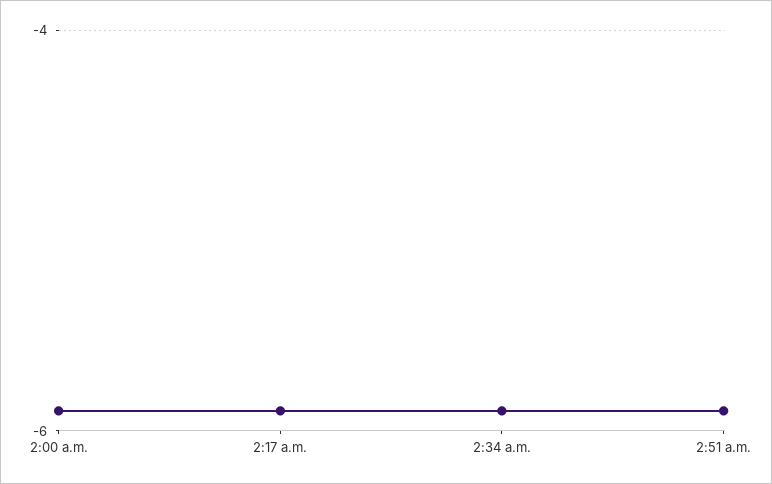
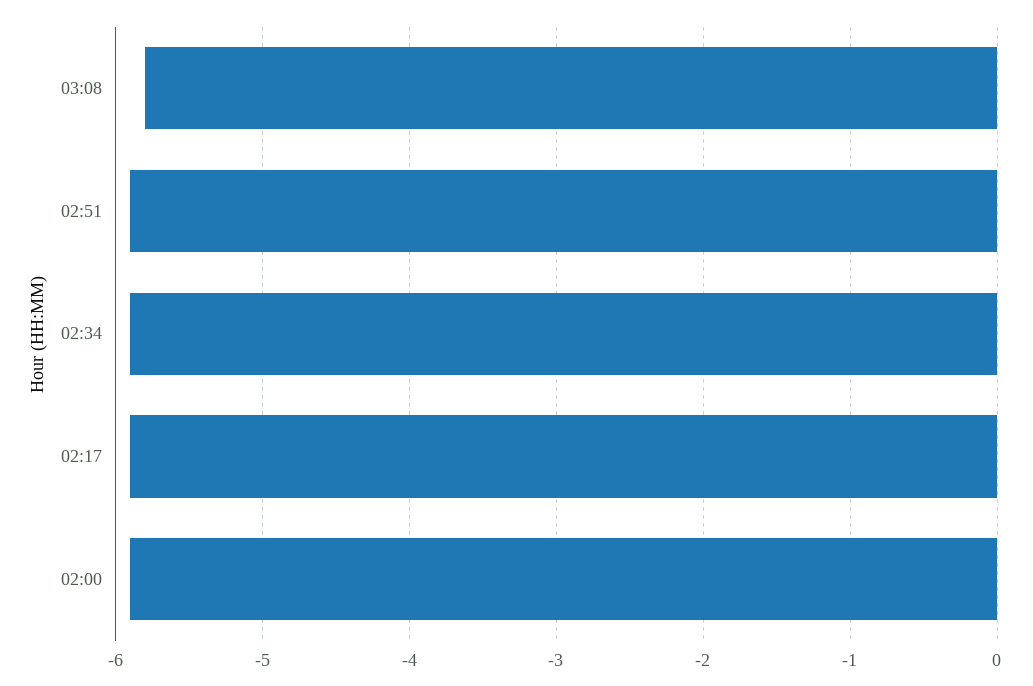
03:08: none -> -5.8

